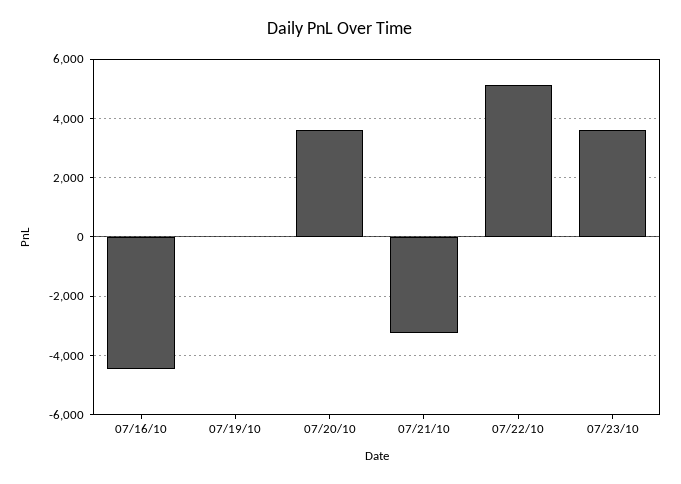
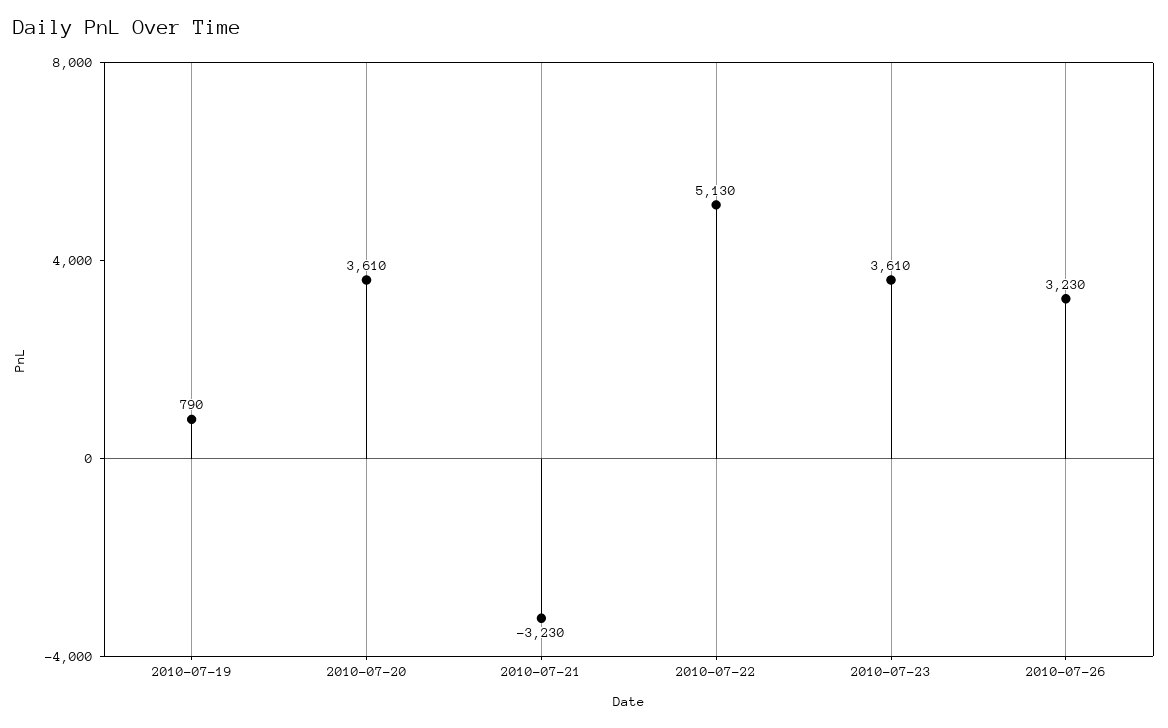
07/16/10: -4500 -> none
07/19/10: 0 -> 790
2010-07-26: none -> 3230

